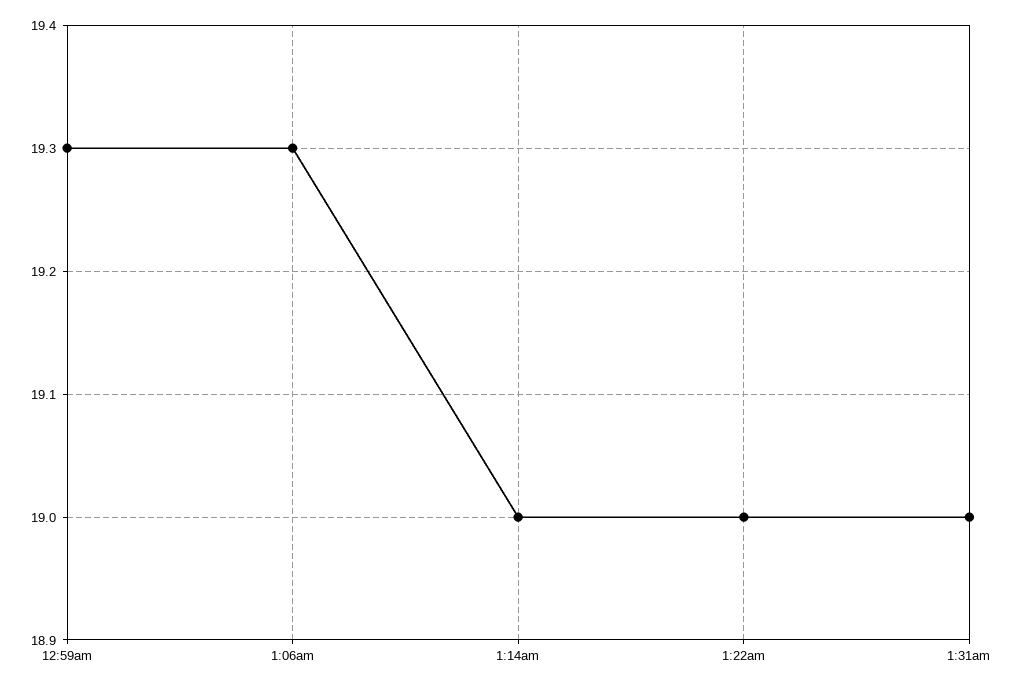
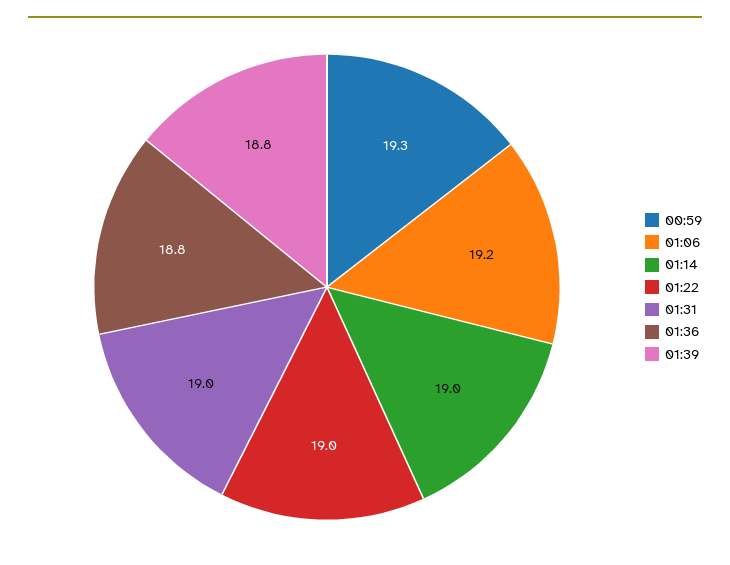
1:06am: 19.3 -> 19.2
01:36: none -> 18.8
01:39: none -> 18.8

